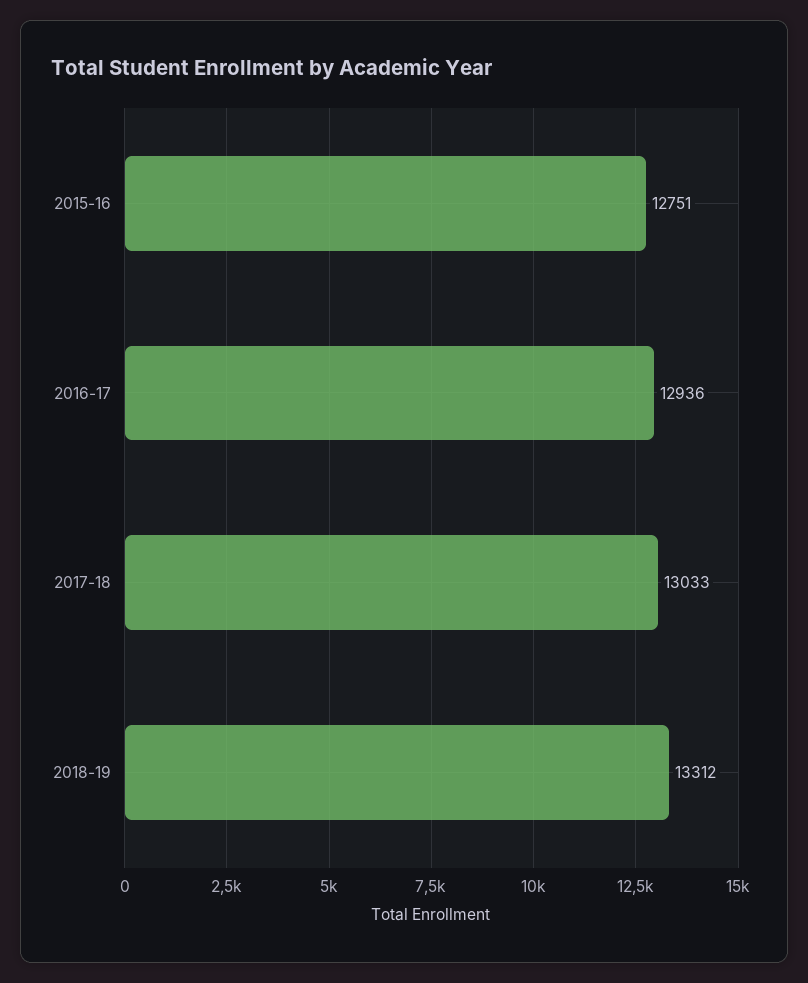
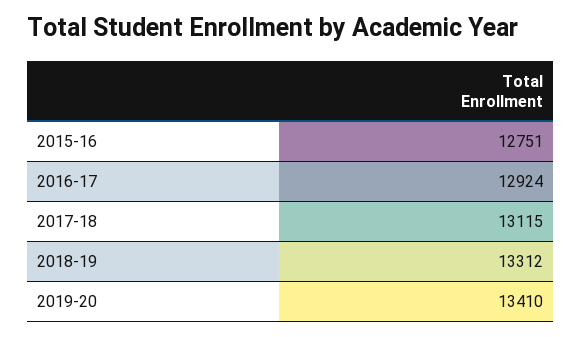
2016-17: 12936 -> 12924
2017-18: 13033 -> 13115
2019-20: none -> 13410

